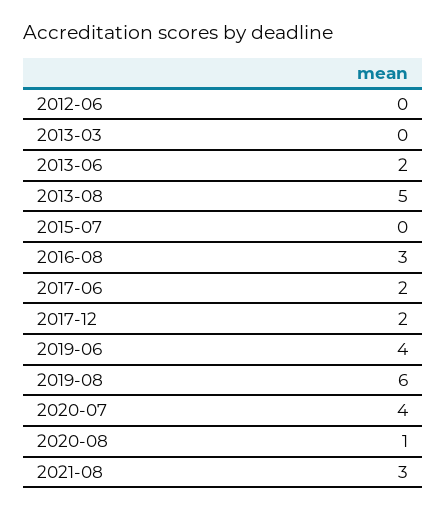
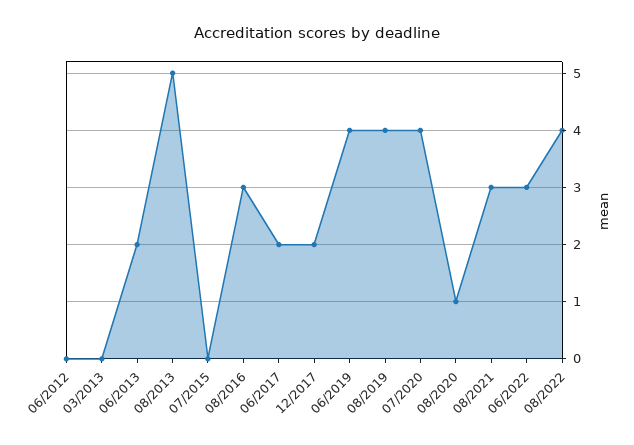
2019-08: 6 -> 4
06/2022: none -> 3
08/2022: none -> 4

